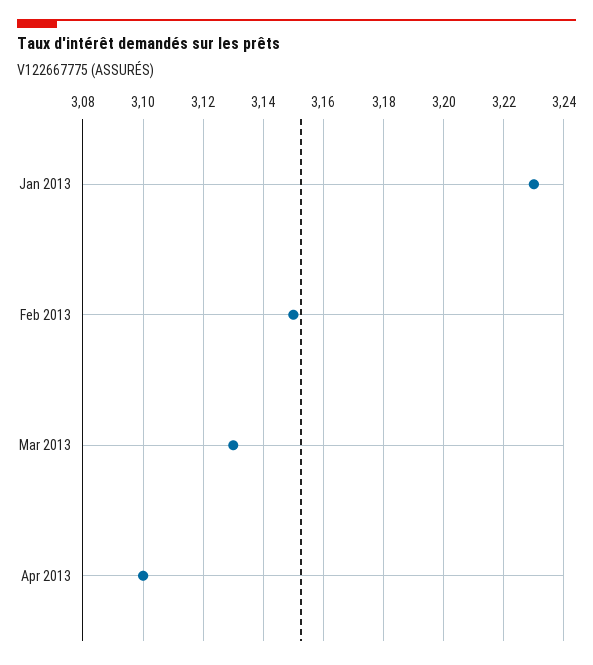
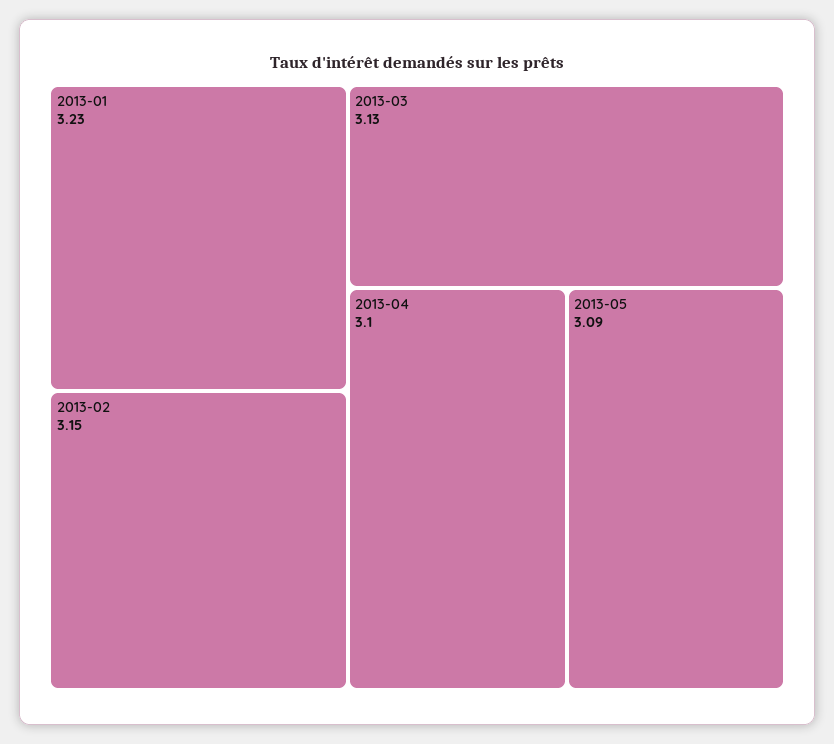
2013-05: none -> 3.09

